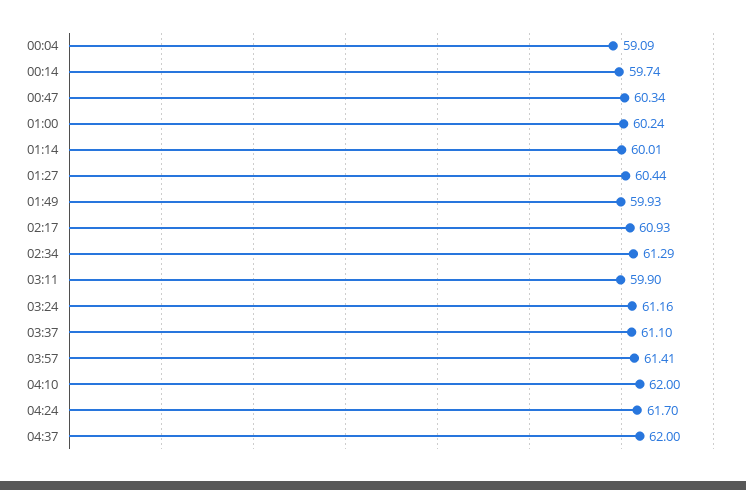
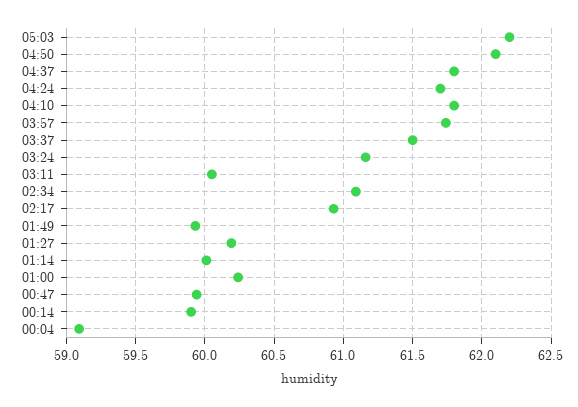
00:14: 59.74 -> 59.9
00:47: 60.34 -> 59.95
01:27: 60.44 -> 60.2
02:34: 61.29 -> 61.1
03:11: 59.9 -> 60.05
03:37: 61.1 -> 61.5
03:57: 61.41 -> 61.75
04:10: 62 -> 61.8
04:37: 62 -> 61.8
05:03: none -> 62.2
04:50: none -> 62.1

